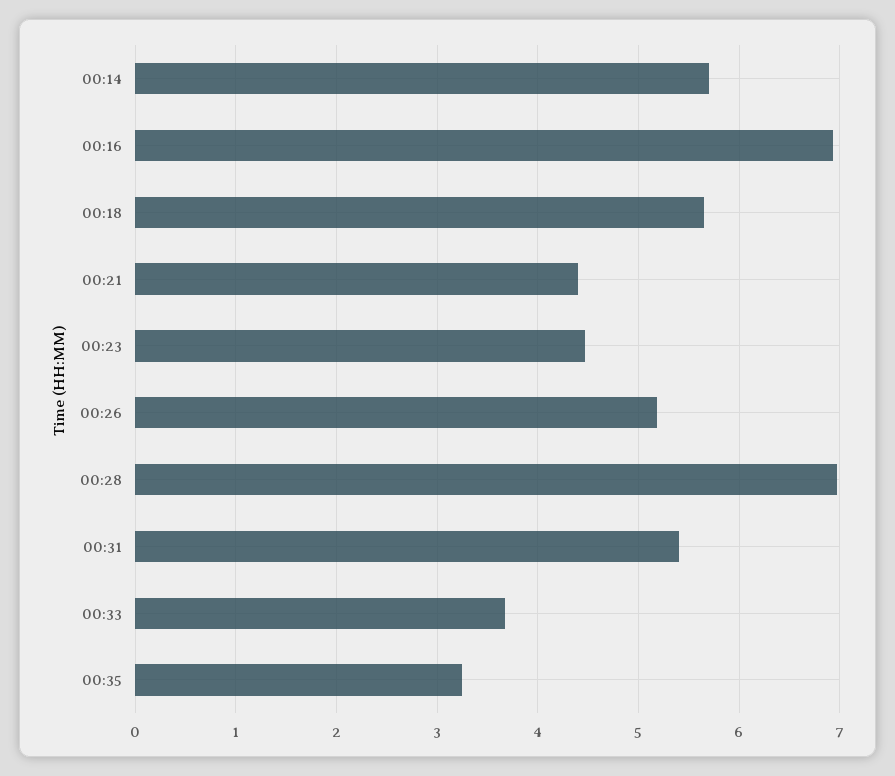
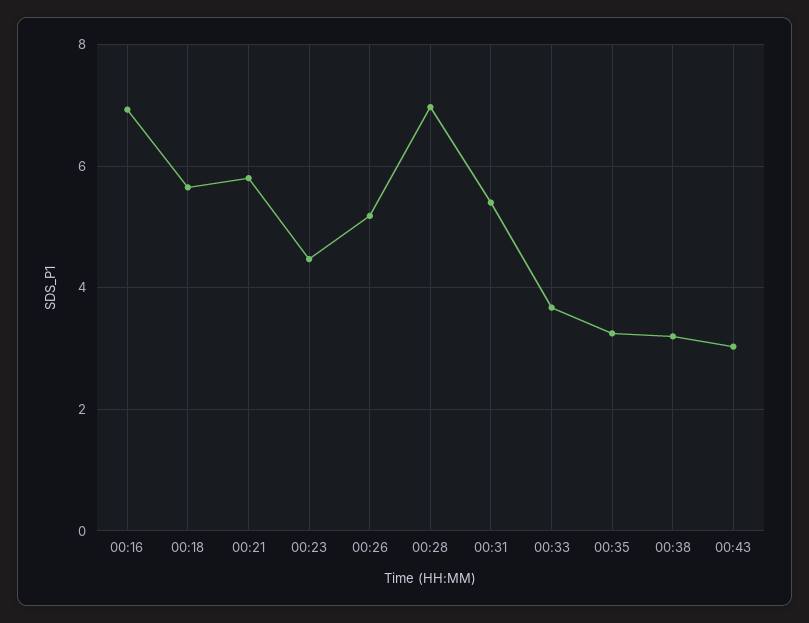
00:14: 5.7 -> none
00:21: 4.4 -> 5.8
00:38: none -> 3.2
00:43: none -> 3

